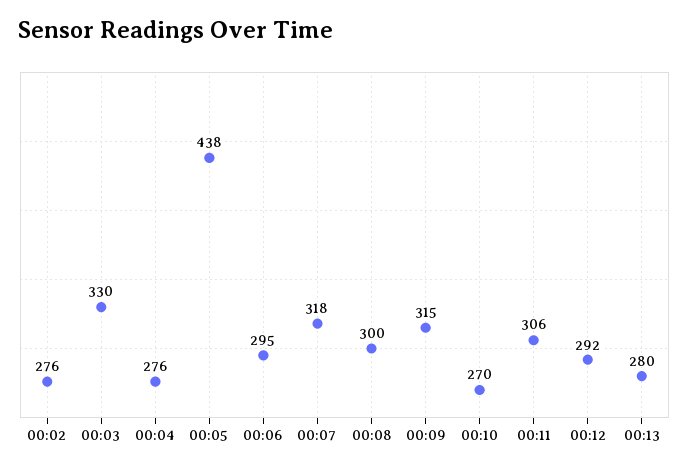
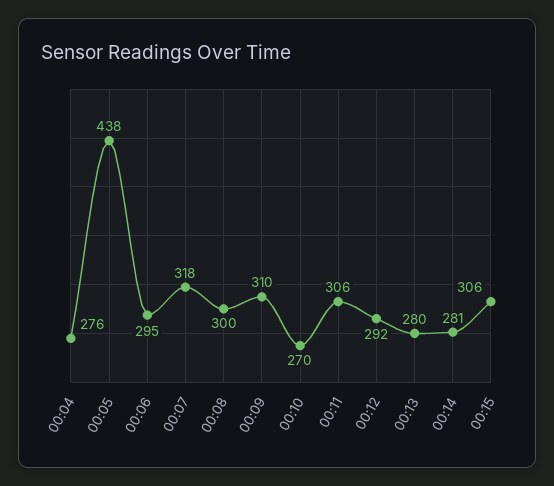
00:02: 276 -> none
00:03: 330 -> none
00:09: 315 -> 310
00:14: none -> 281
00:15: none -> 306

